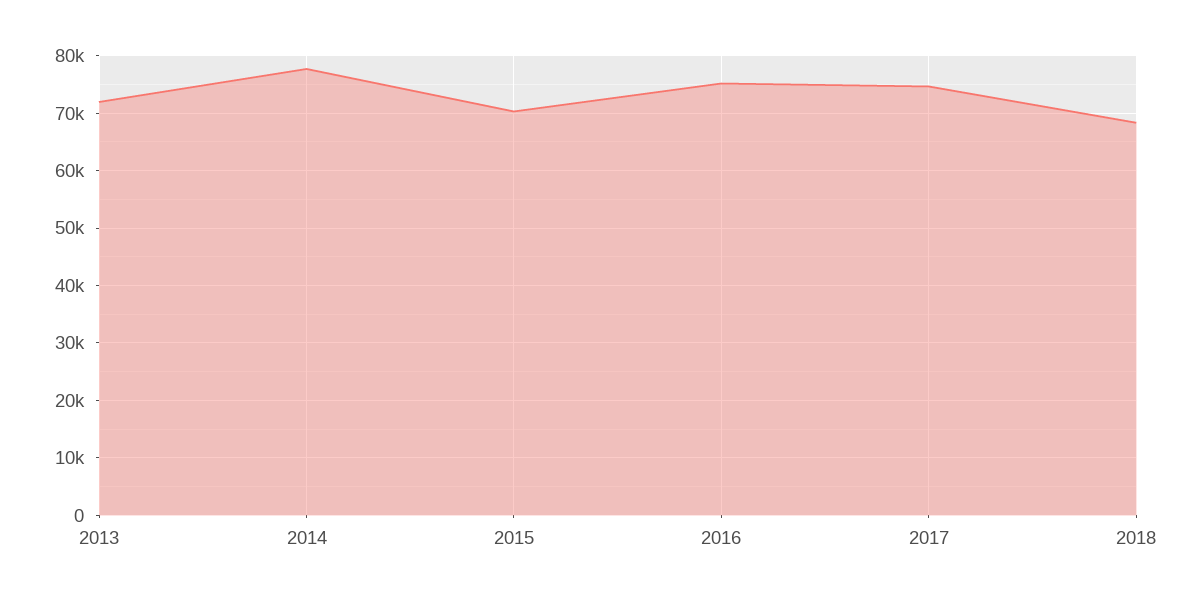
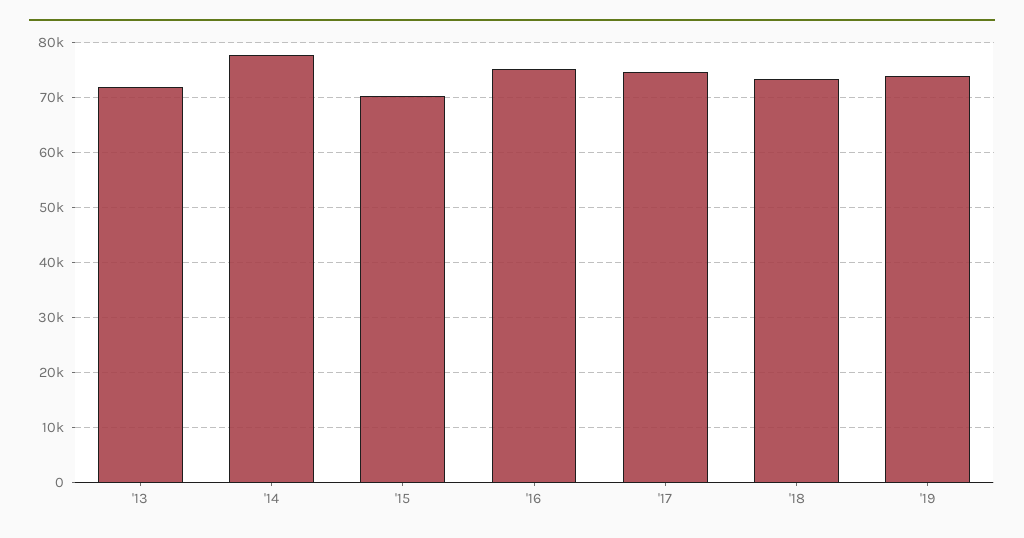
2018: 68000 -> 74000
'19: none -> 74000

